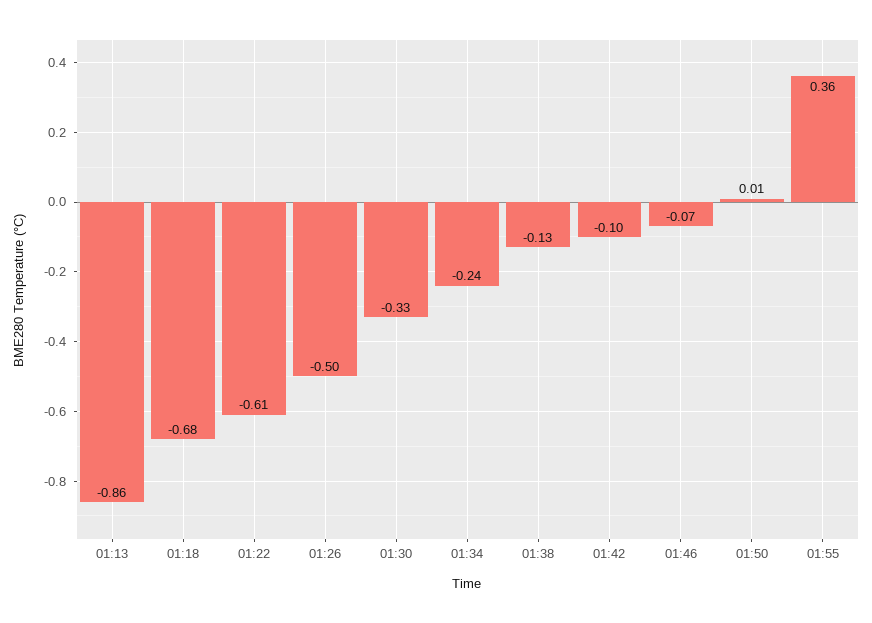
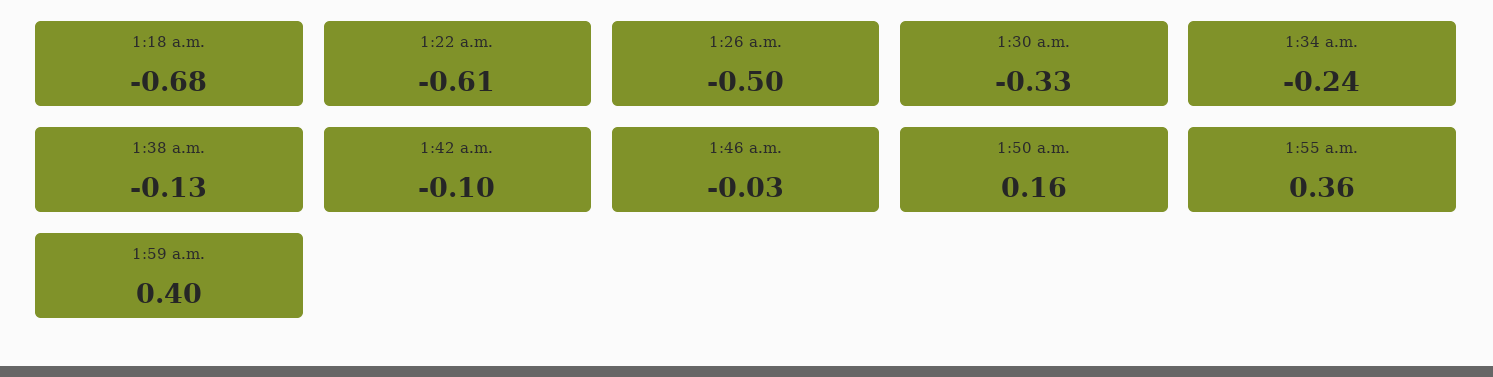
01:13: -0.86 -> none
01:46: -0.07 -> -0.03
01:50: 0.01 -> 0.16
1:59 a.m.: none -> 0.4

